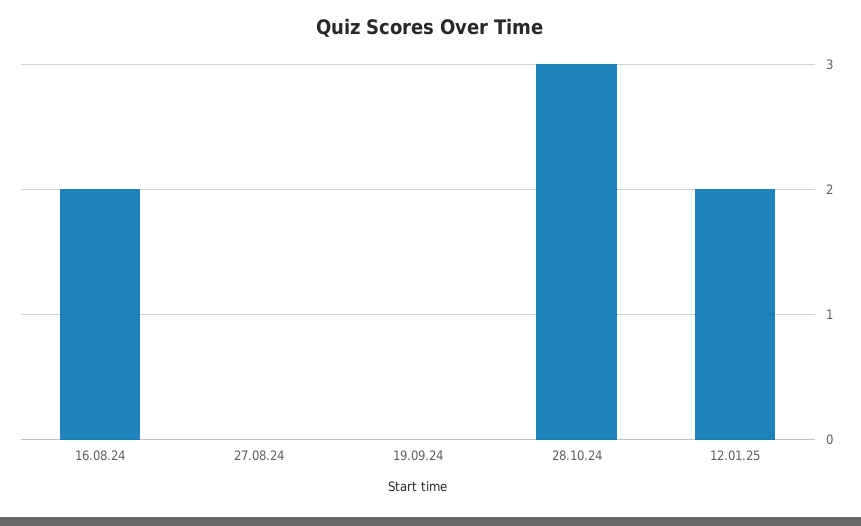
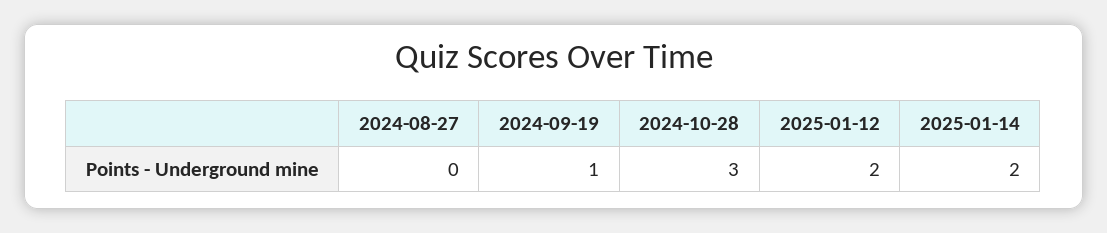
16.08.24: 2 -> none
19.09.24: 0 -> 1
2025-01-14: none -> 2

